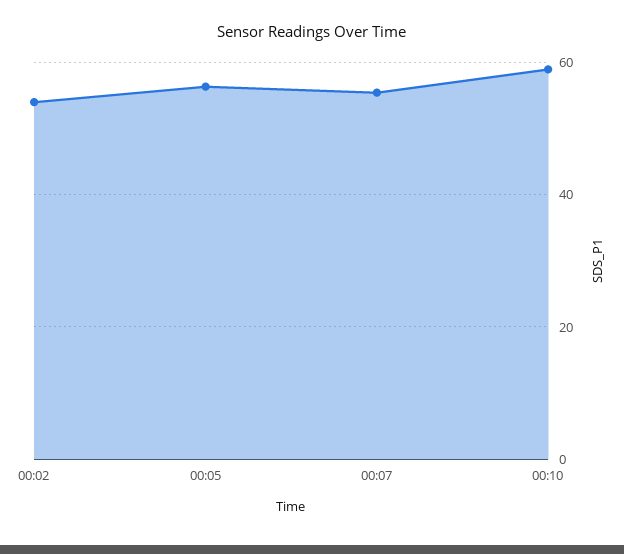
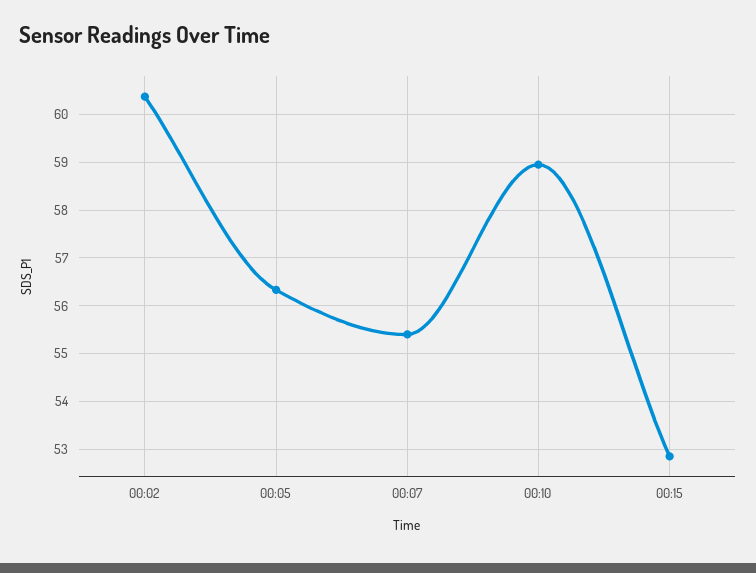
00:02: 54 -> 60.4
00:15: none -> 52.8

